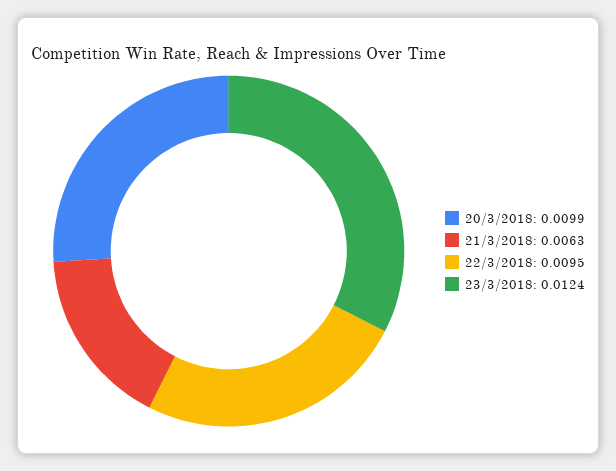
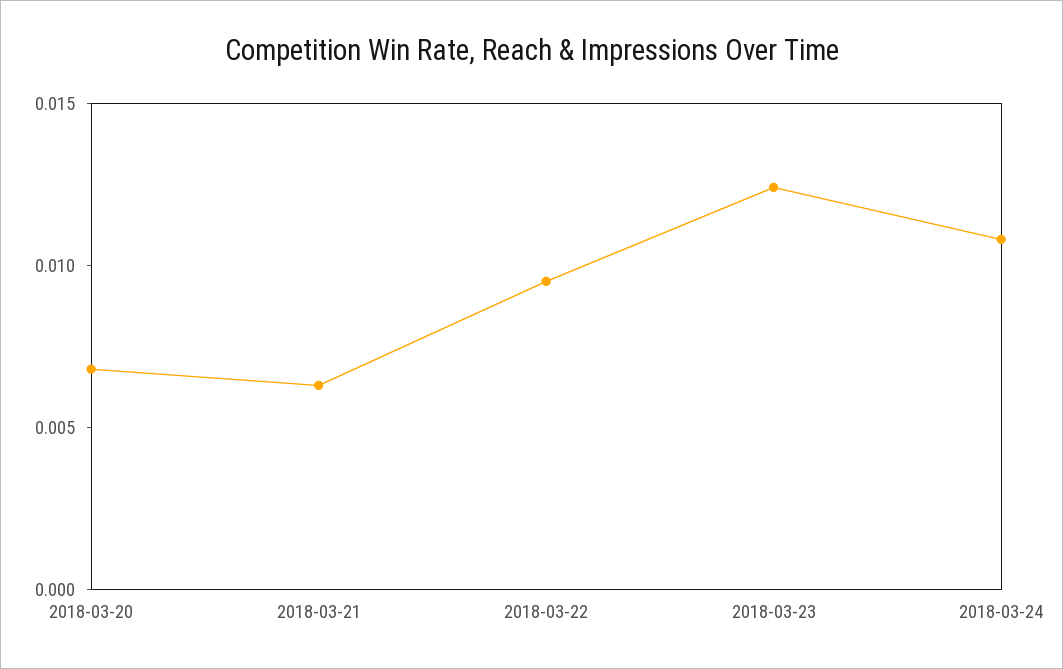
20/3/2018: 0.0099 -> 0.007
2018-03-24: none -> 0.011

